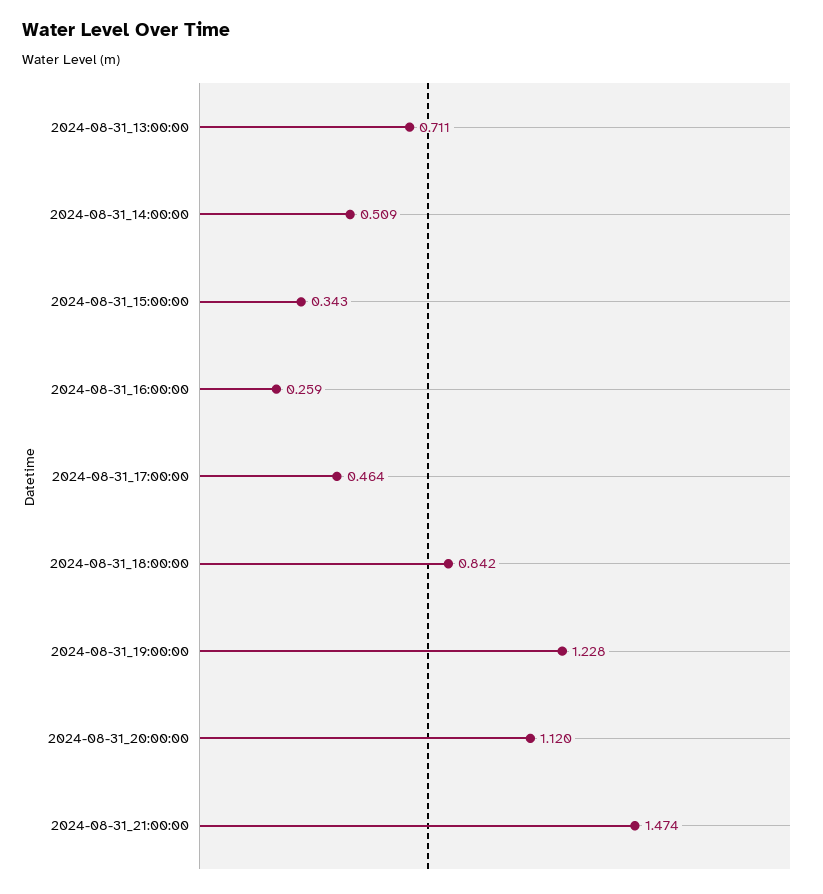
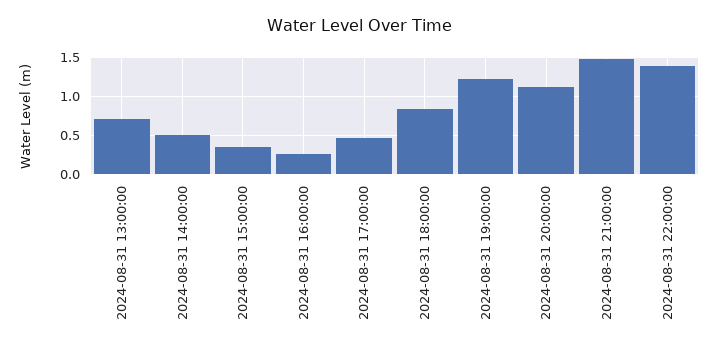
2024-08-31 22:00:00: none -> 1.4

